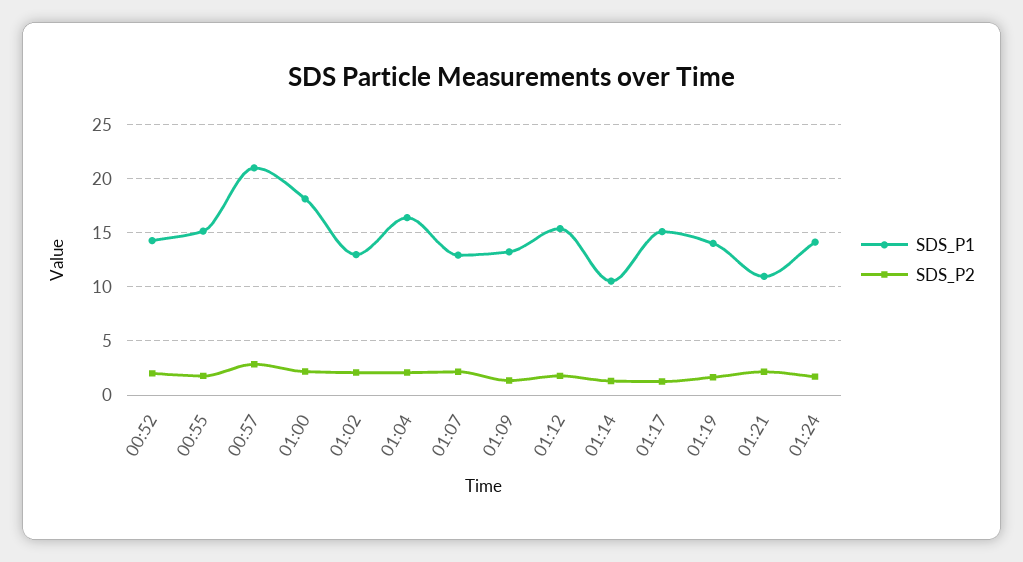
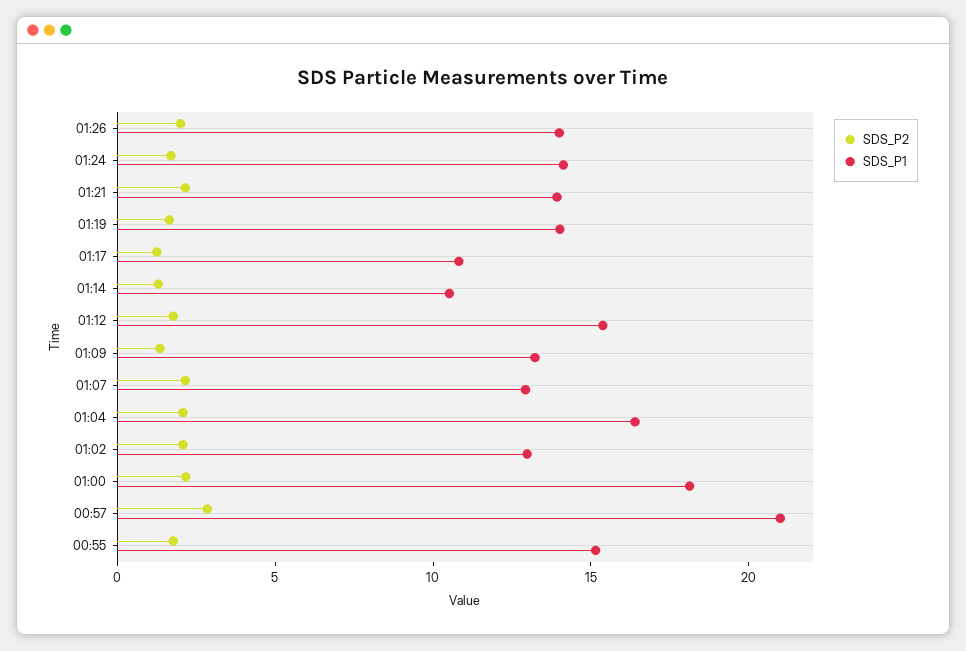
SDS_P1, 00:52: 14 -> none
SDS_P2, 00:52: 2 -> none
SDS_P1, 01:17: 15 -> 11
SDS_P1, 01:21: 11 -> 14
SDS_P2, 01:26: none -> 2
SDS_P1, 01:26: none -> 14

